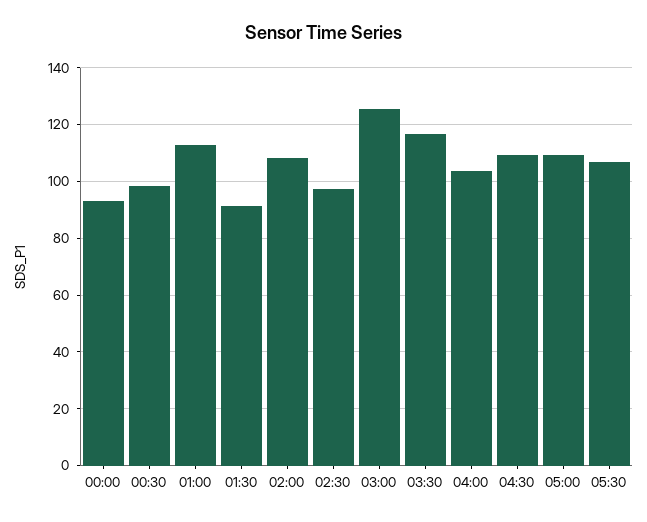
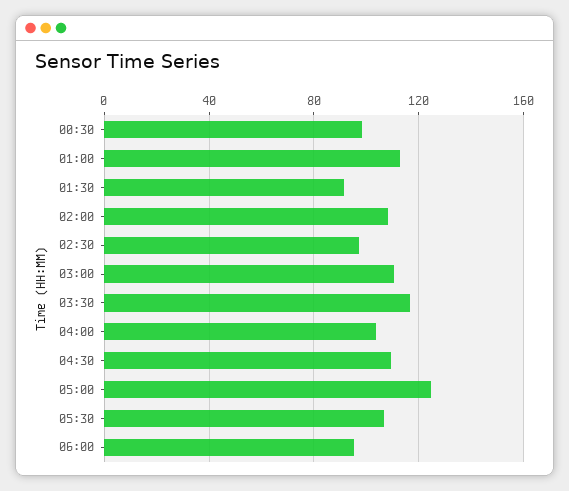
00:00: 92.5 -> none
03:00: 125 -> 110
05:00: 110 -> 125
06:00: none -> 95

